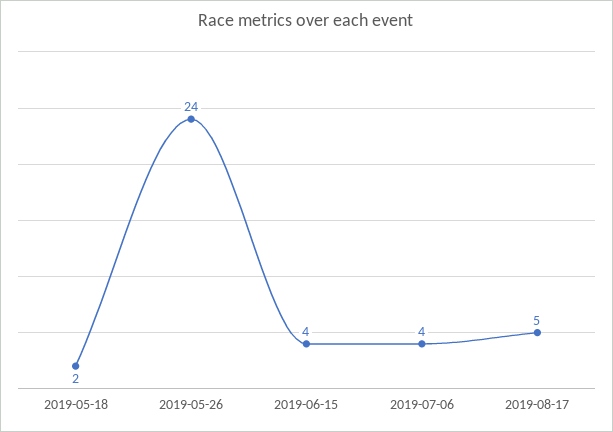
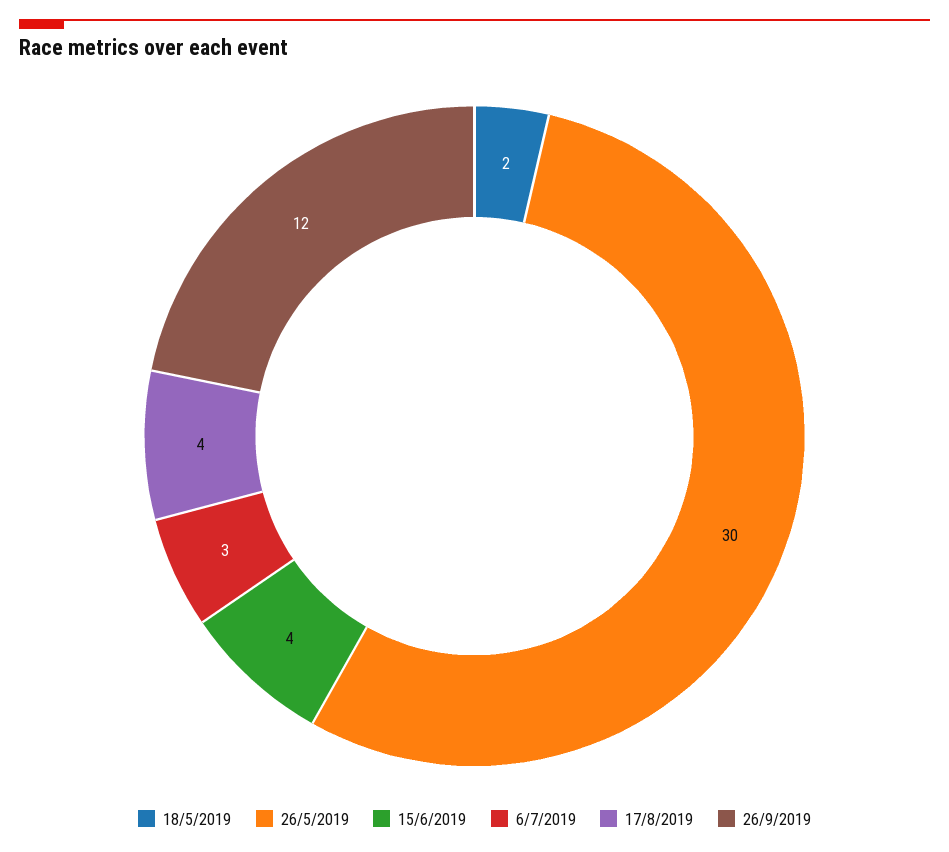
2019-05-26: 24 -> 30
2019-07-06: 4 -> 3
2019-08-17: 5 -> 4
26/9/2019: none -> 12

